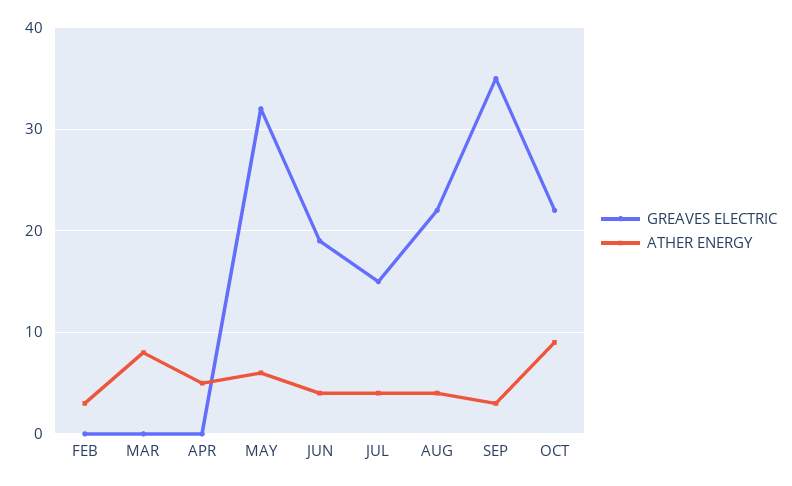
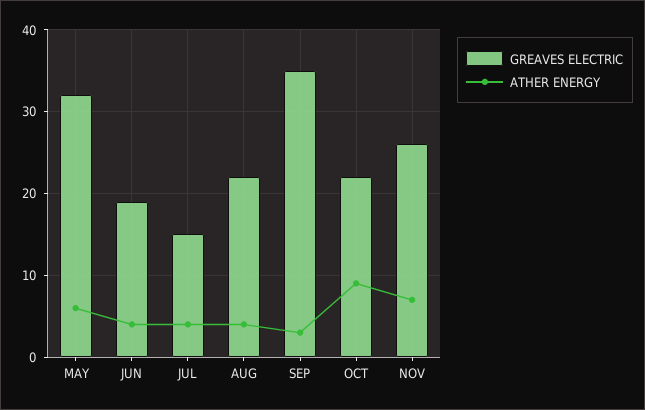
GREAVES ELECTRIC, FEB: 0 -> none
ATHER ENERGY, FEB: 3 -> none
GREAVES ELECTRIC, MAR: 0 -> none
ATHER ENERGY, MAR: 8 -> none
GREAVES ELECTRIC, APR: 0 -> none
ATHER ENERGY, APR: 5 -> none
GREAVES ELECTRIC, NOV: none -> 26
ATHER ENERGY, NOV: none -> 7

